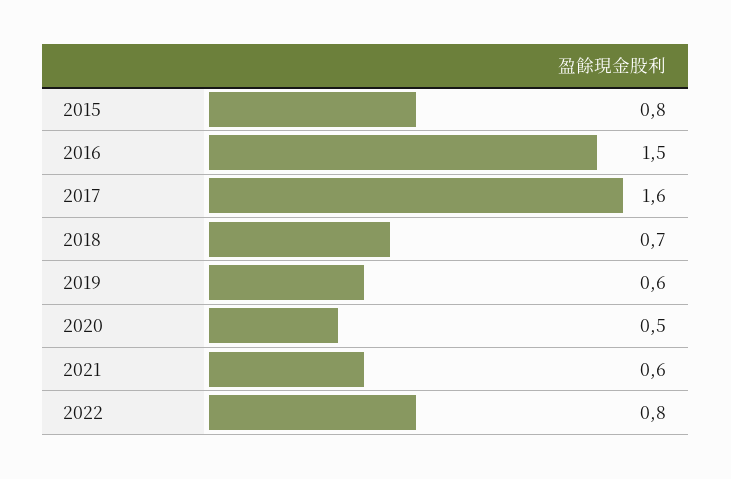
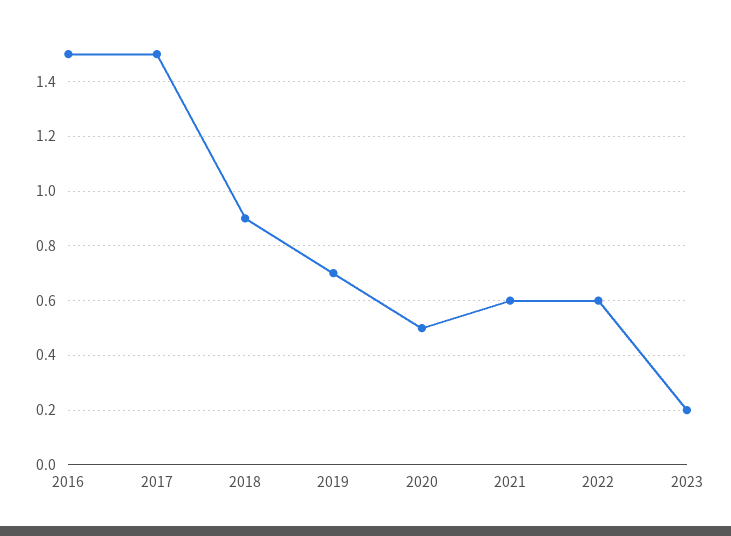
2015: 0.8 -> none
2017: 1.6 -> 1.5
2018: 0.7 -> 0.9
2019: 0.6 -> 0.7
2022: 0.8 -> 0.6
2023: none -> 0.2

